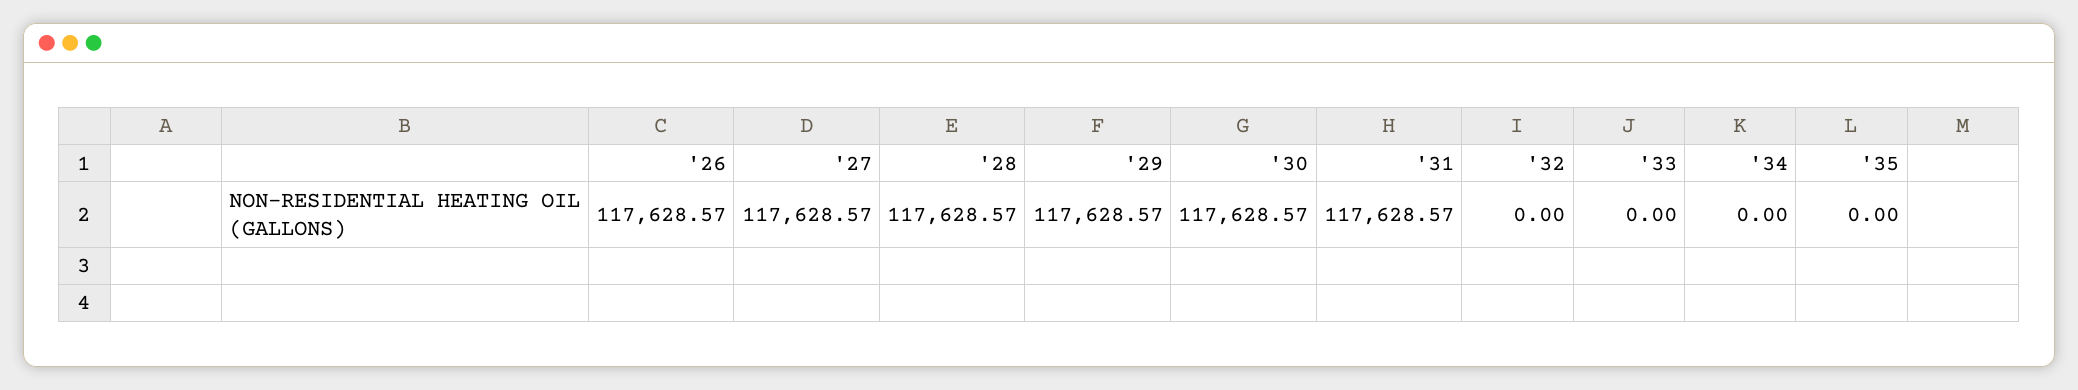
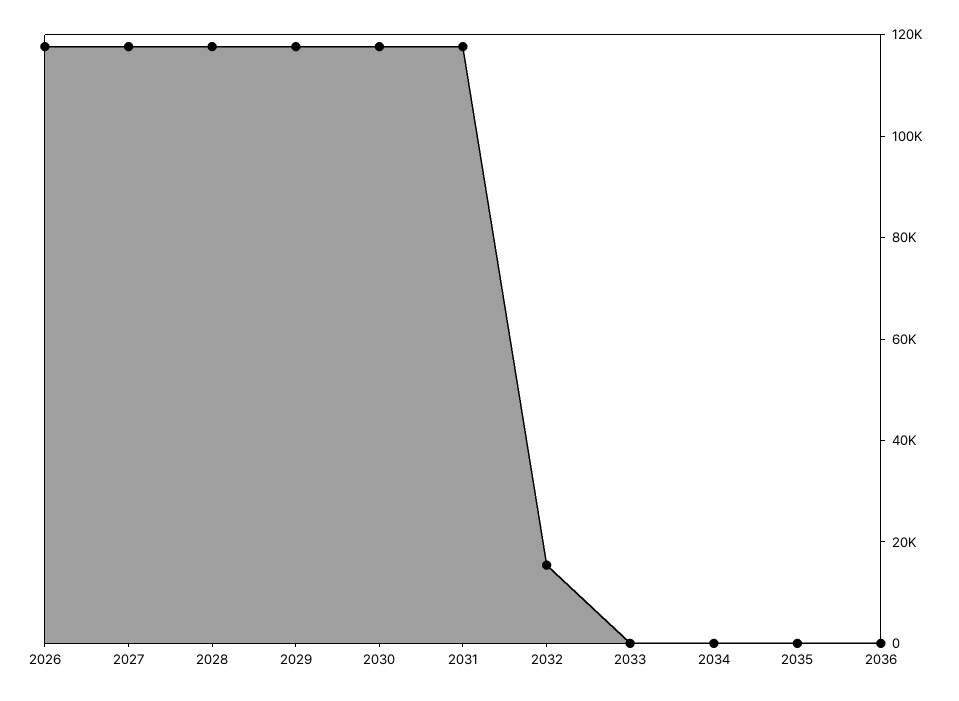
'32: 0 -> 15000
2036: none -> 0

